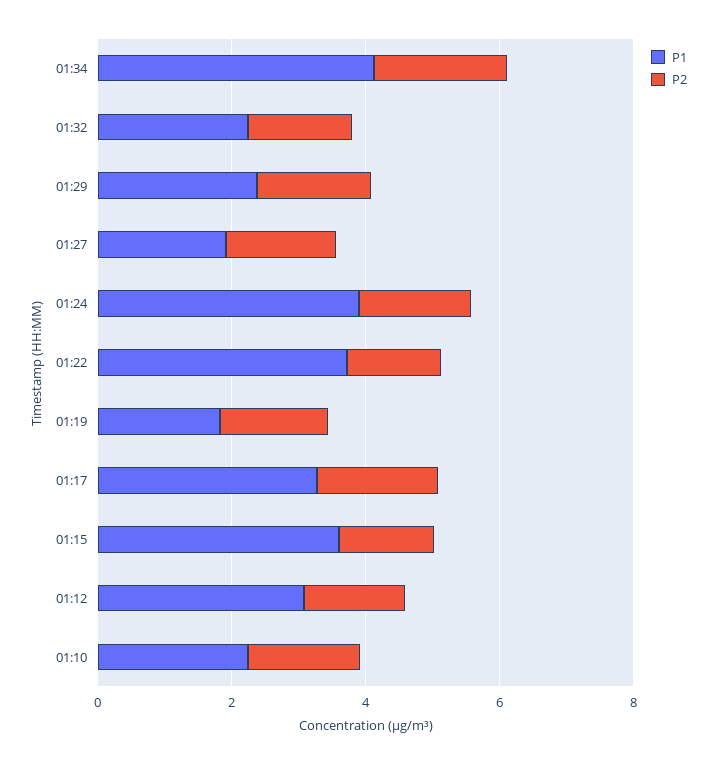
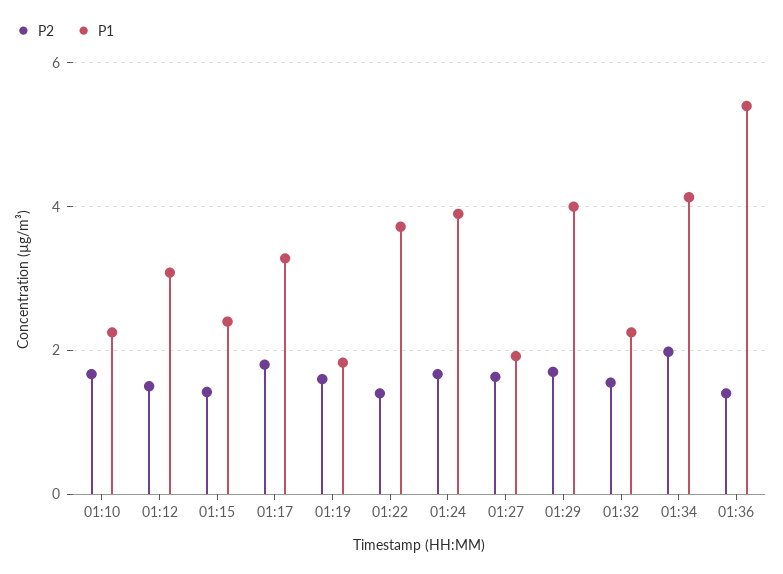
P1, 01:29: 2.5 -> 4
P1, 01:15: 3.5 -> 2.4
P2, 01:36: none -> 1.4
P1, 01:36: none -> 5.4

